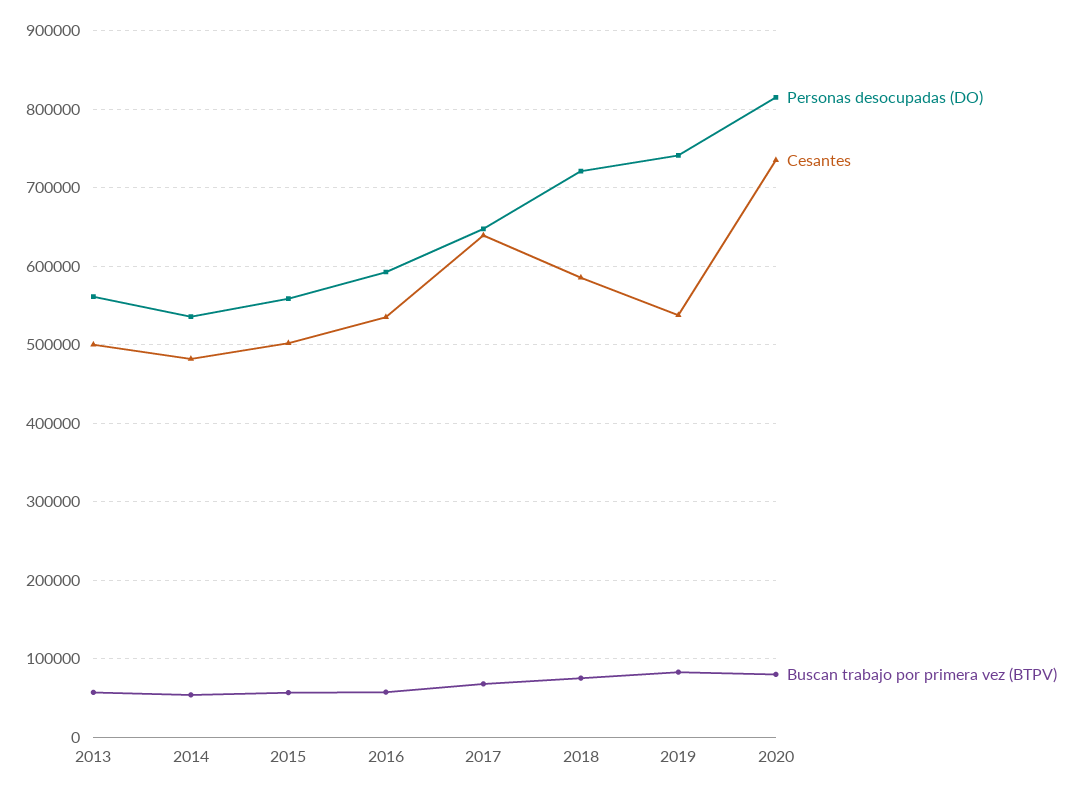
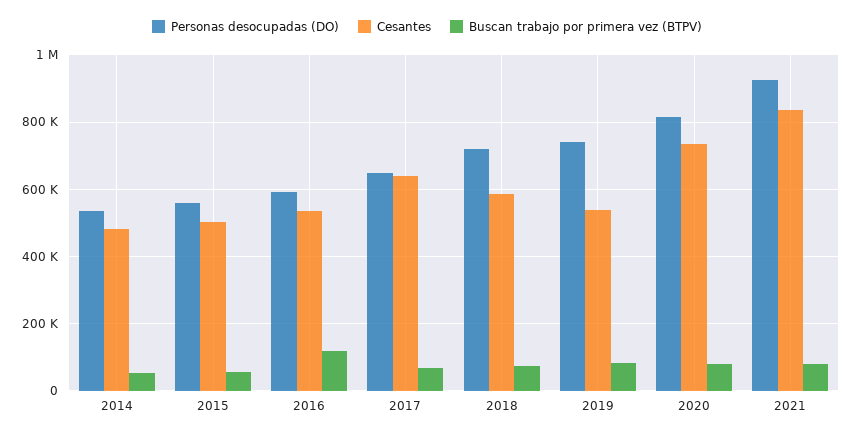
Personas desocupadas (DO), 2013: 560000 -> none
Cesantes, 2013: 500000 -> none
Buscan trabajo por primera vez (BTPV), 2013: 60000 -> none
Buscan trabajo por primera vez (BTPV), 2016: 60000 -> 120000
Personas desocupadas (DO), 2021: none -> 920000
Cesantes, 2021: none -> 840000
Buscan trabajo por primera vez (BTPV), 2021: none -> 80000

